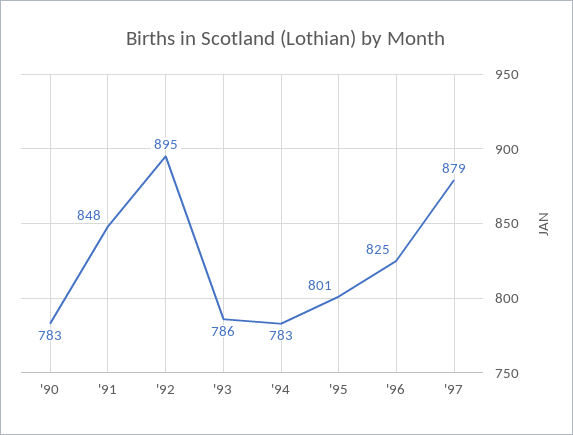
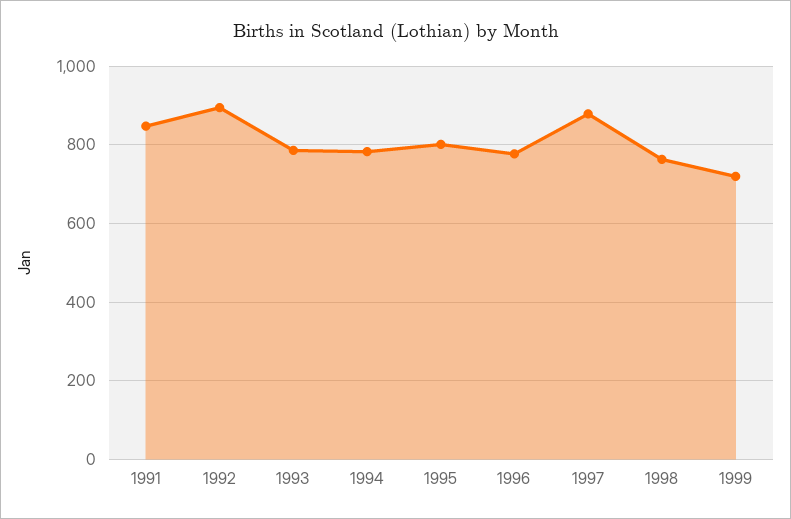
'90: 783 -> none
'96: 825 -> 780
1998: none -> 760
1999: none -> 720

